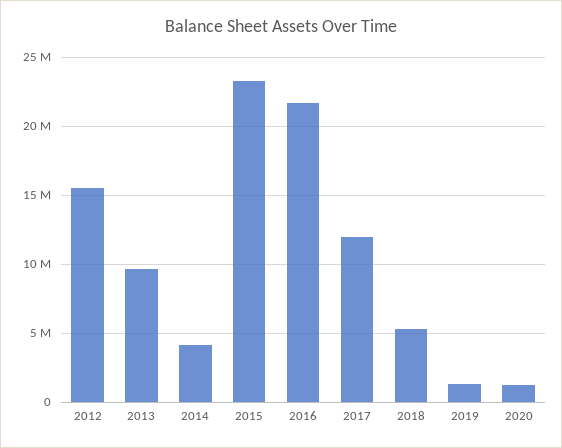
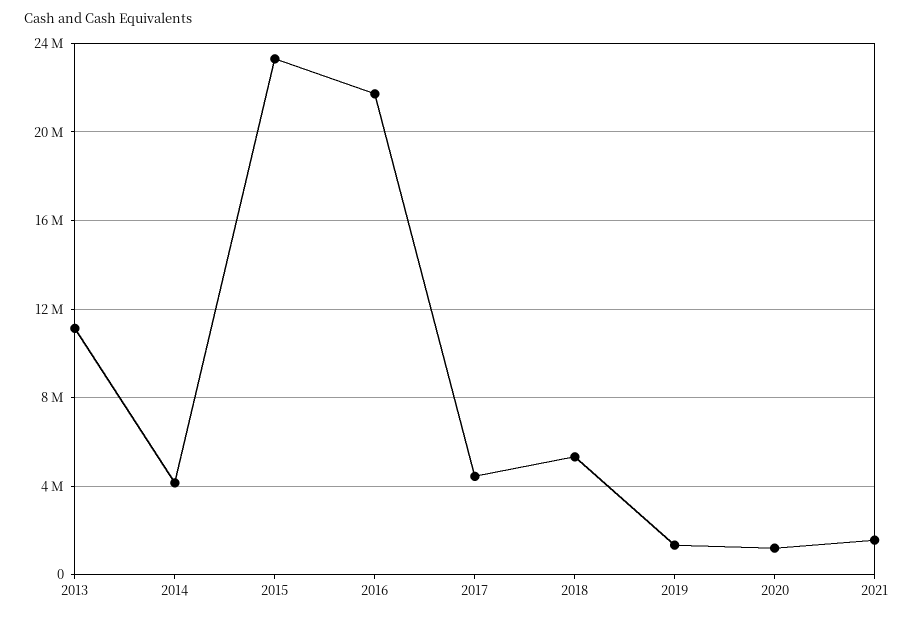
2012: 15500000 -> none
2013: 9500000 -> 11000000
2017: 12000000 -> 4500000
2021: none -> 1500000

